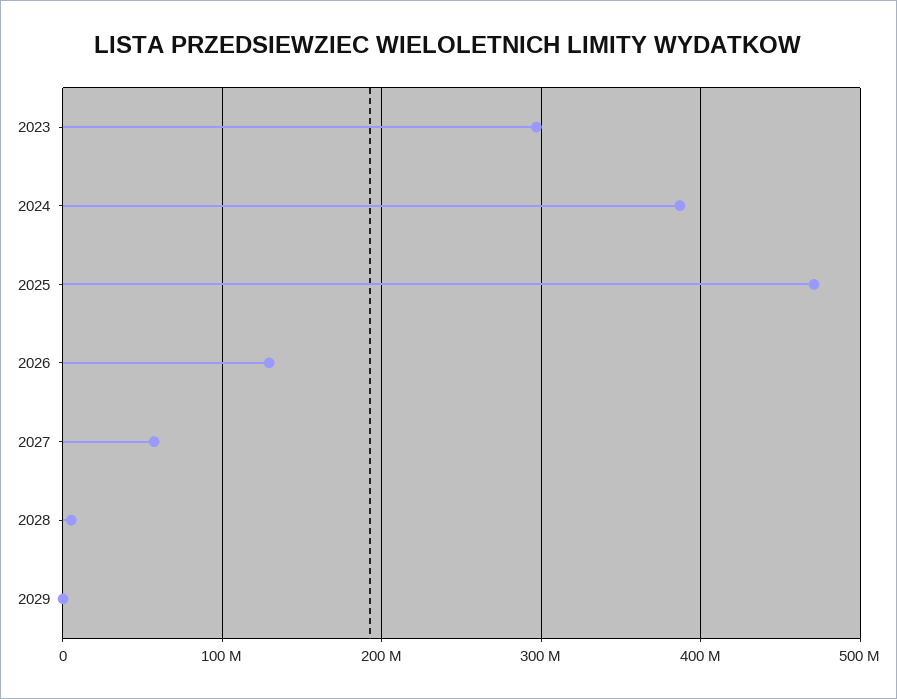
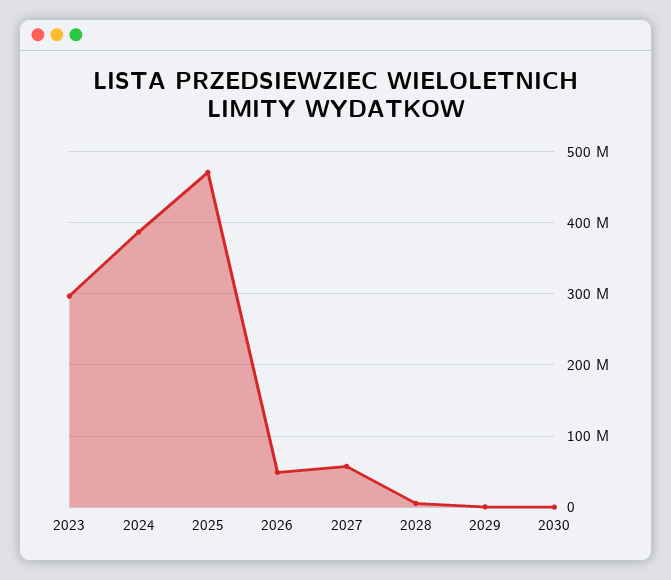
2026: 130000000 -> 50000000
2030: none -> 0

